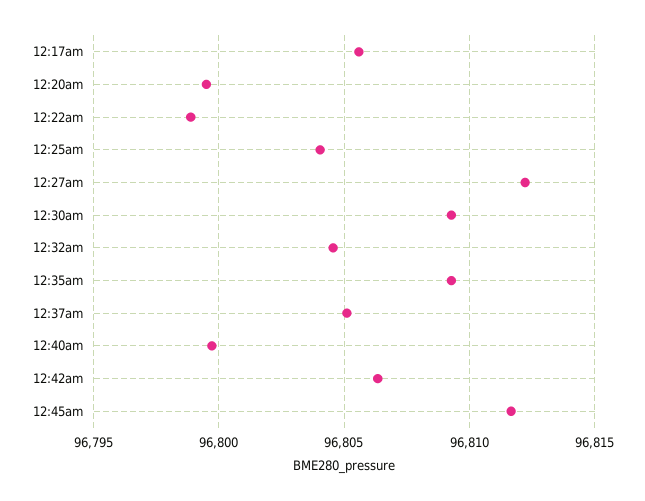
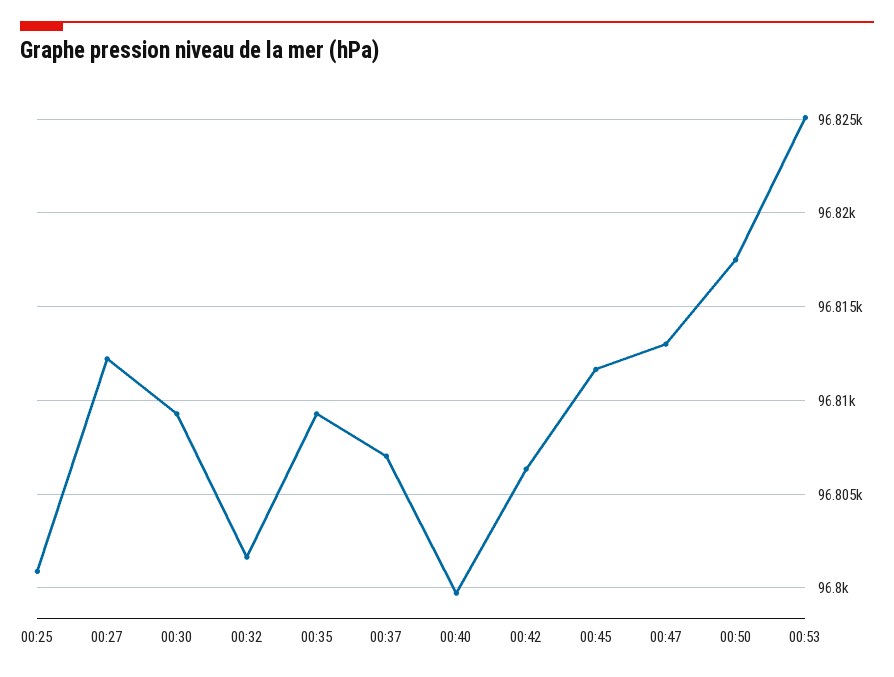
12:17am: 96805.5 -> none
12:20am: 96799.5 -> none
12:22am: 96799 -> none
12:25am: 96804 -> 96801
12:32am: 96804.5 -> 96801.5
12:37am: 96805 -> 96807
00:47: none -> 96813
00:50: none -> 96817.5
00:53: none -> 96825

